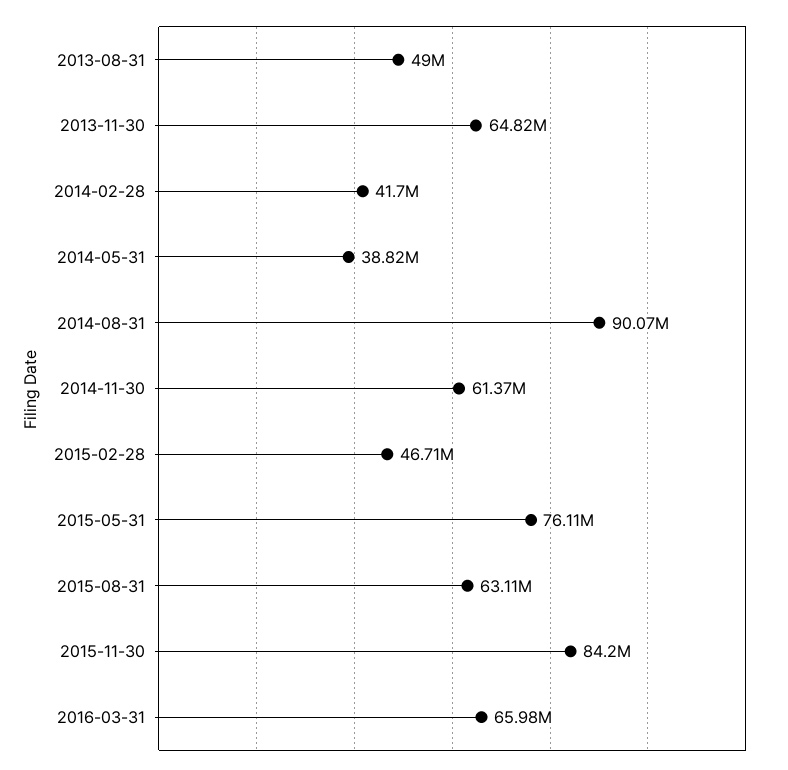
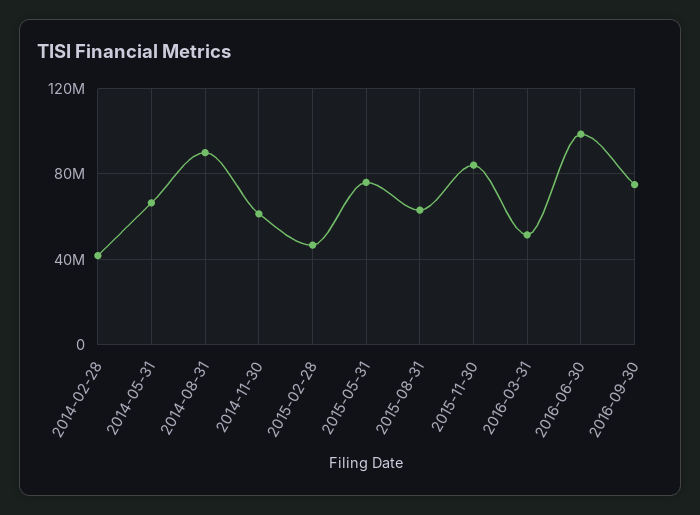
2013-08-31: 49000000 -> none
2013-11-30: 64820000 -> none
2014-05-31: 38820000 -> 65000000
2016-03-31: 65980000 -> 50000000
2016-06-30: none -> 100000000
2016-09-30: none -> 75000000

